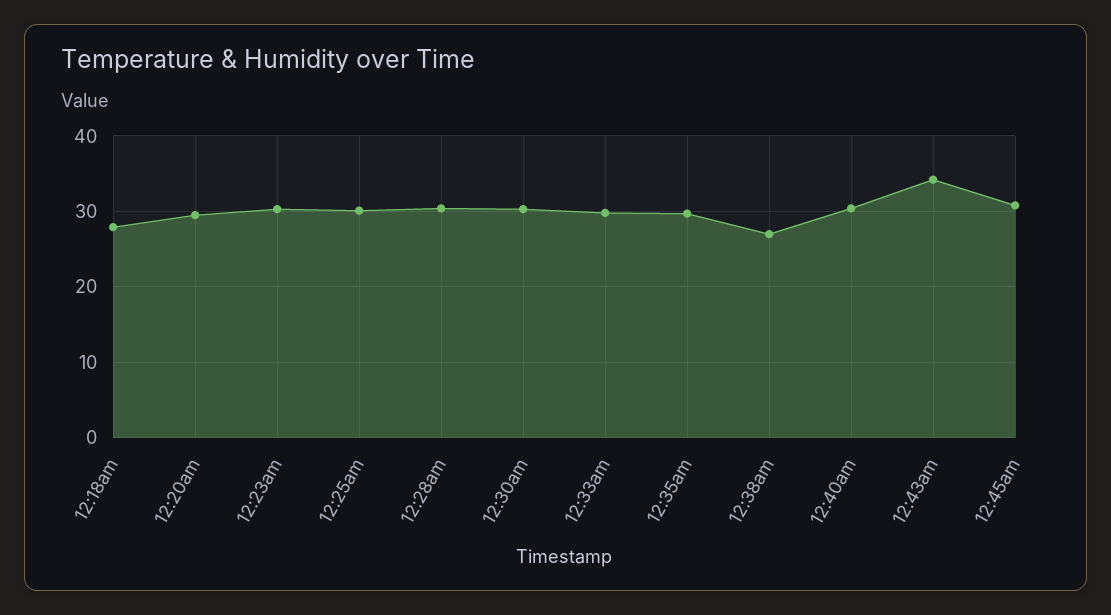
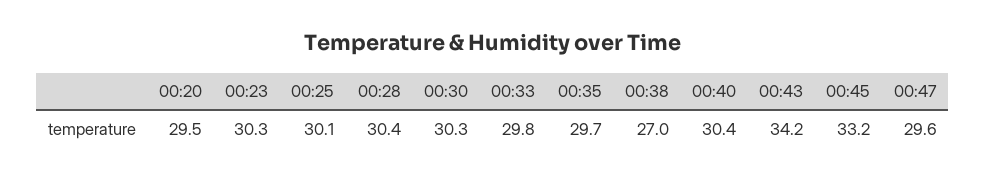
12:18am: 28 -> none
12:45am: 31 -> 33.2
00:47: none -> 29.6

